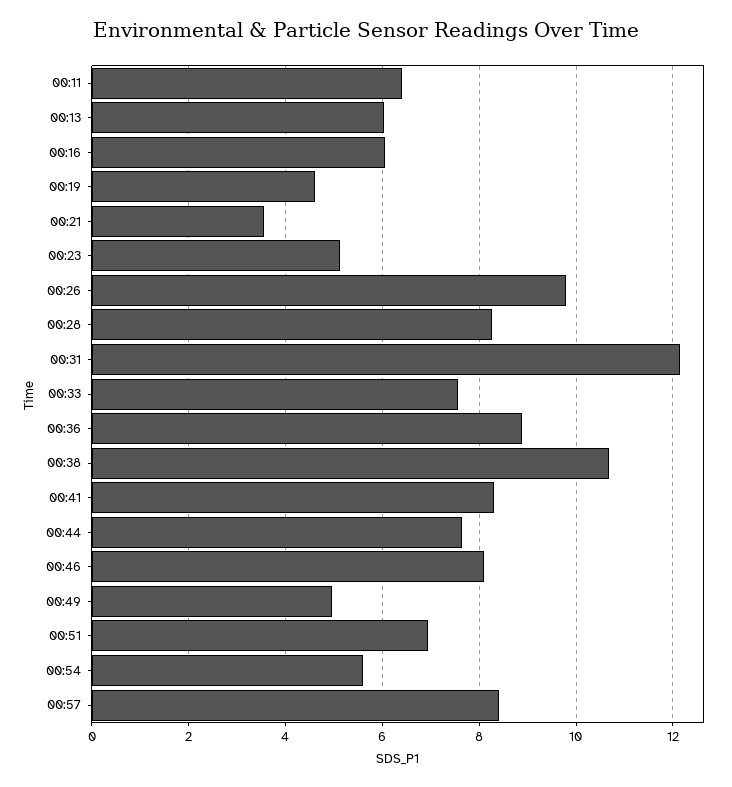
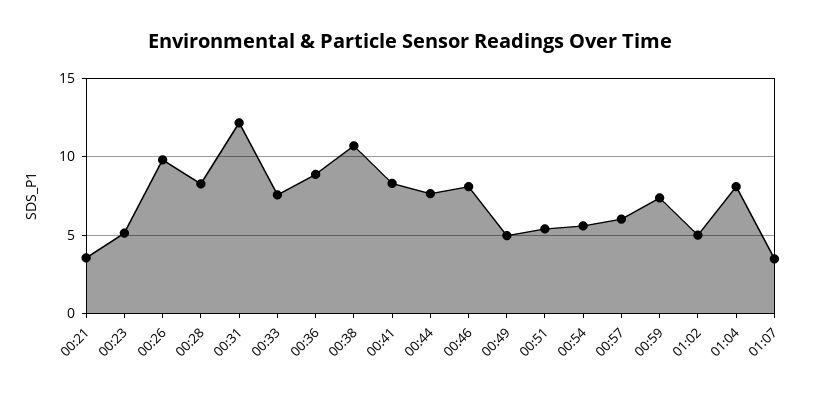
00:11: 6.4 -> none
00:13: 6 -> none
00:16: 6 -> none
00:19: 4.6 -> none
00:51: 7 -> 5.5
00:57: 8.4 -> 6
00:59: none -> 7.5
01:02: none -> 5
01:04: none -> 8
01:07: none -> 3.5

